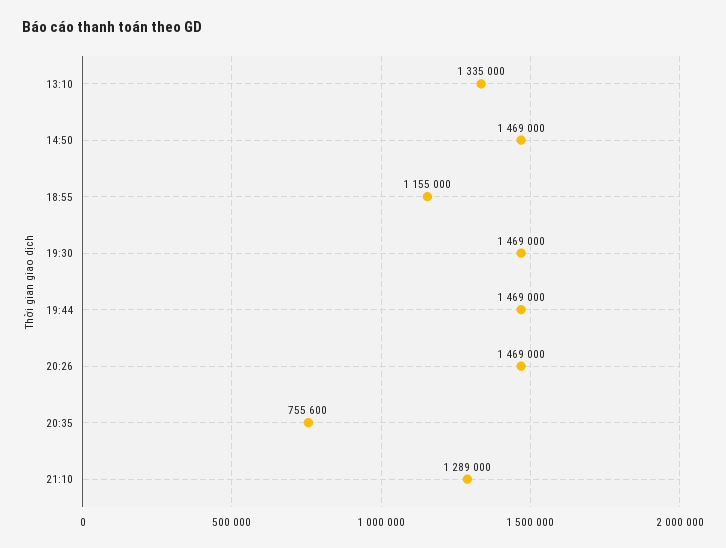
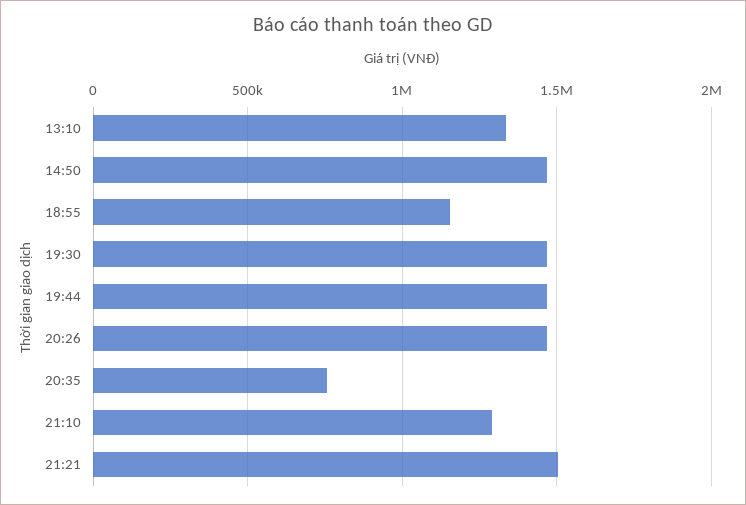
21:21: none -> 1500000

